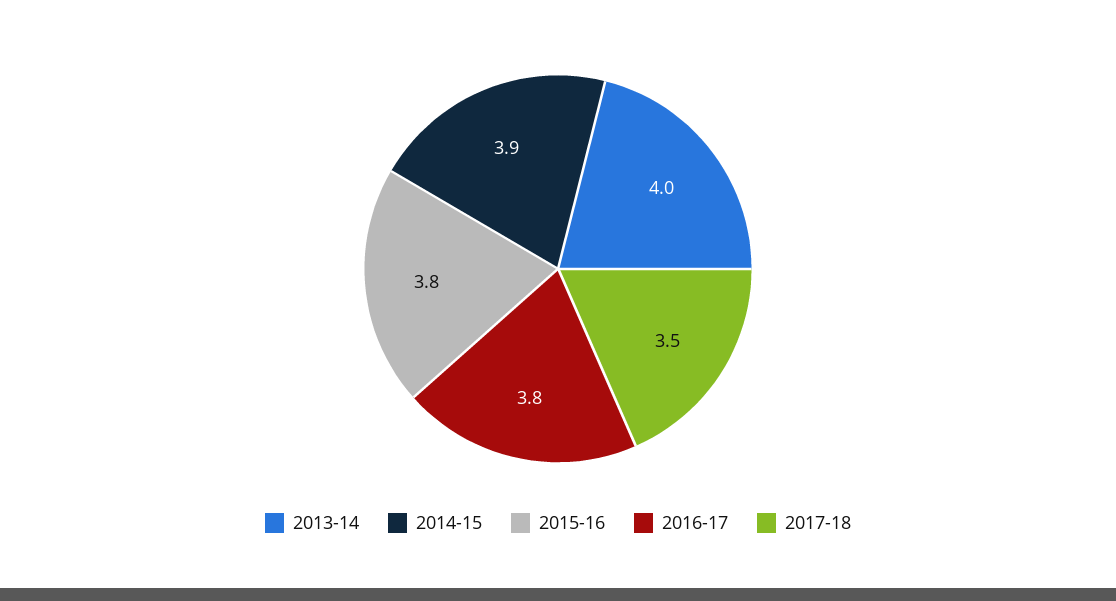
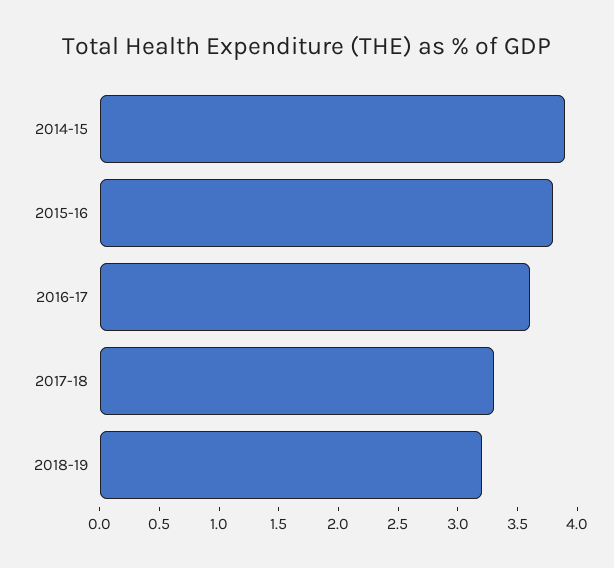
2013-14: 4 -> none
2016-17: 3.8 -> 3.6
2017-18: 3.5 -> 3.3
2018-19: none -> 3.2

